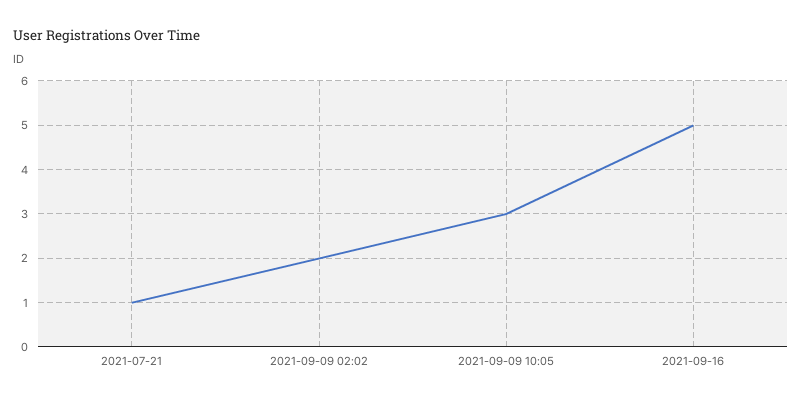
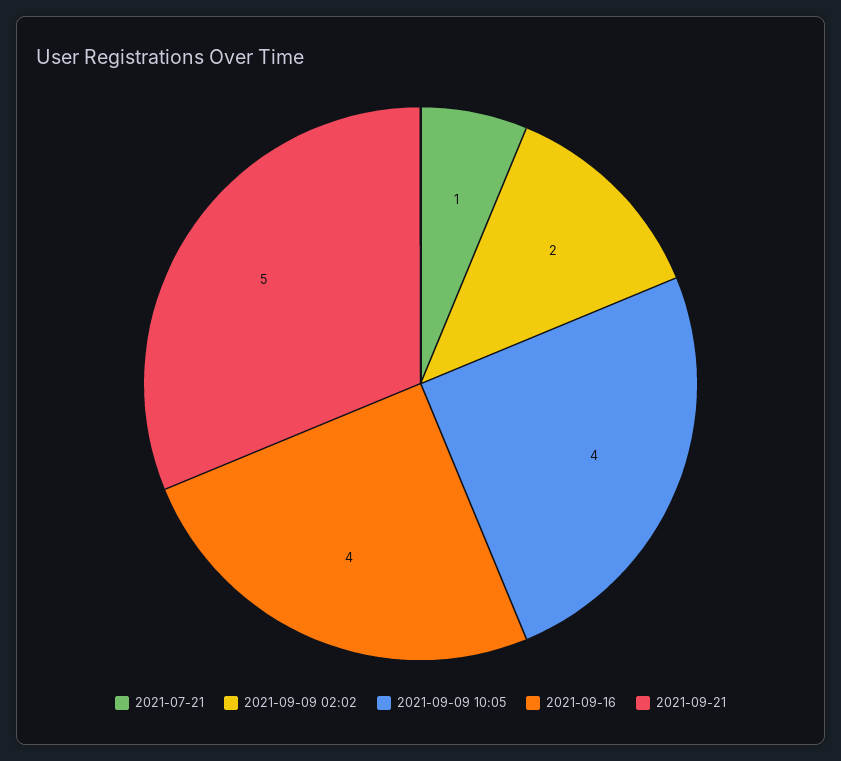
2021-09-09 10:05: 3 -> 4
2021-09-16: 5 -> 4
2021-09-21: none -> 5

